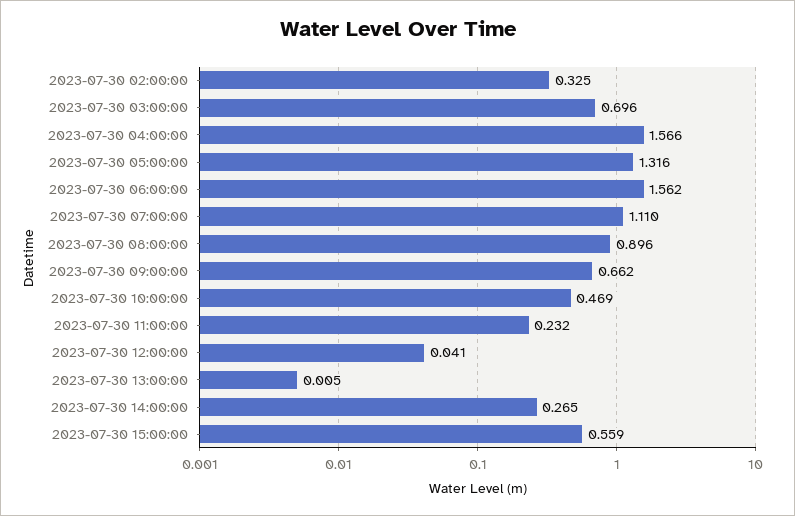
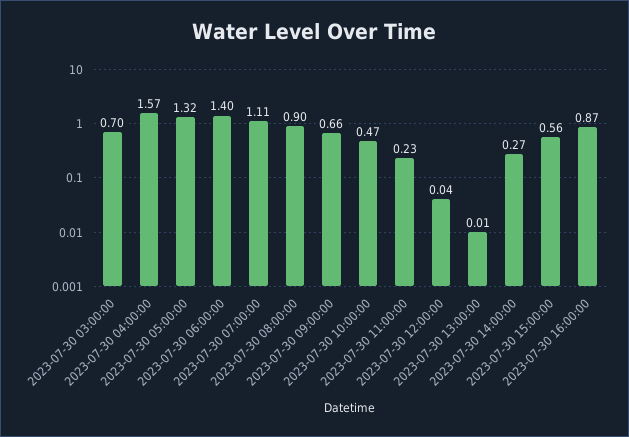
2023-07-30 02:00:00: 0.325 -> none
2023-07-30 06:00:00: 1.562 -> 1.4
2023-07-30 16:00:00: none -> 0.87

